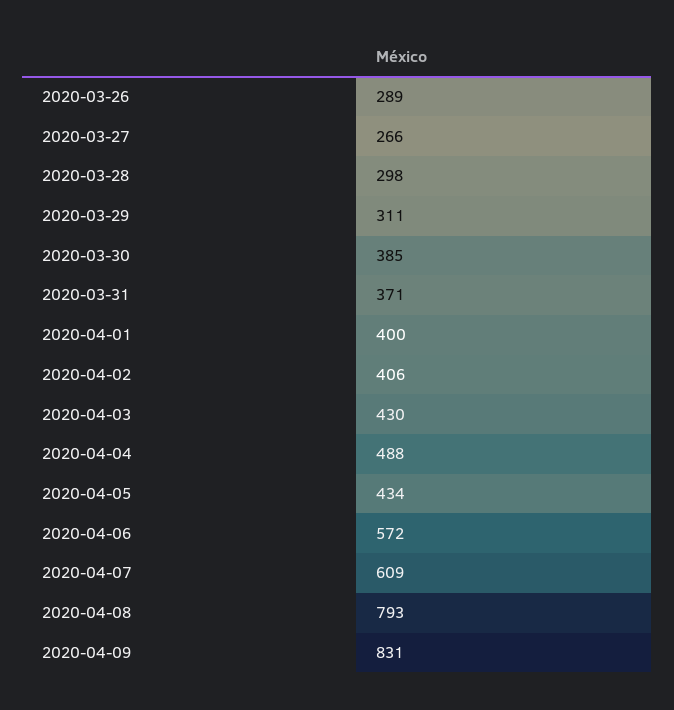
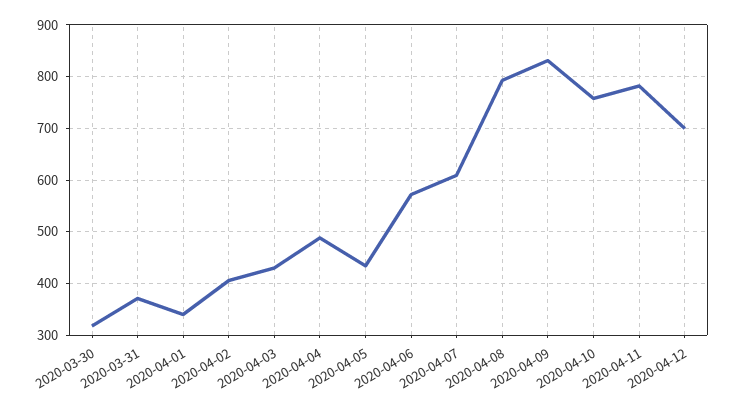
2020-03-26: 289 -> none
2020-03-27: 266 -> none
2020-03-28: 298 -> none
2020-03-29: 311 -> none
2020-03-30: 385 -> 320
2020-04-01: 400 -> 340
2020-04-10: none -> 760
2020-04-11: none -> 780
2020-04-12: none -> 700

